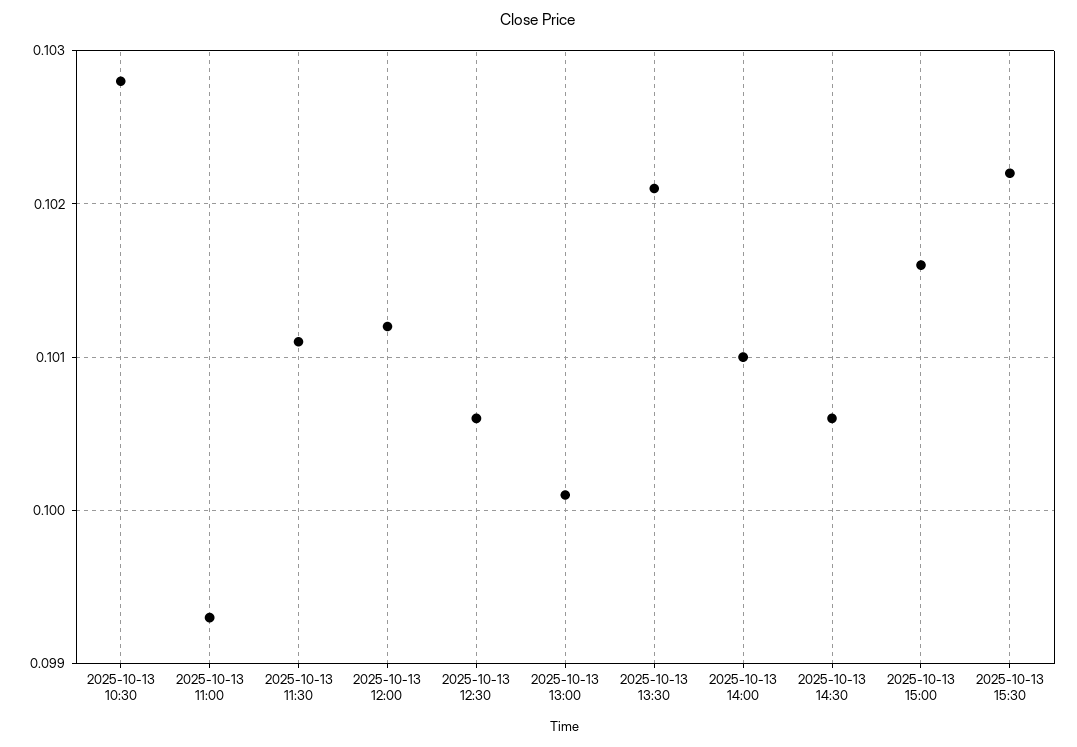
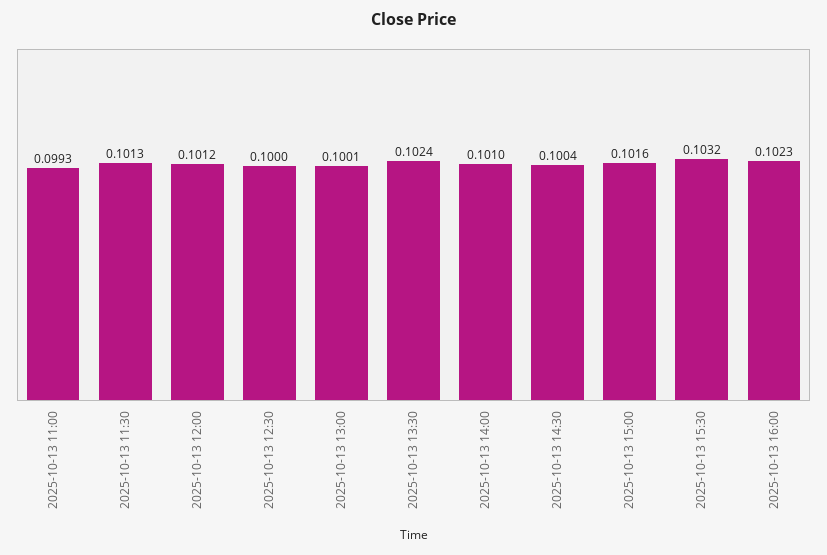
2025-10-13 10:30: 0.1028 -> none
2025-10-13 11:30: 0.1011 -> 0.1013
2025-10-13 12:30: 0.1006 -> 0.1
2025-10-13 13:30: 0.1021 -> 0.1024
2025-10-13 14:30: 0.1006 -> 0.1004
2025-10-13 15:30: 0.1022 -> 0.1032
2025-10-13 16:00: none -> 0.1023

